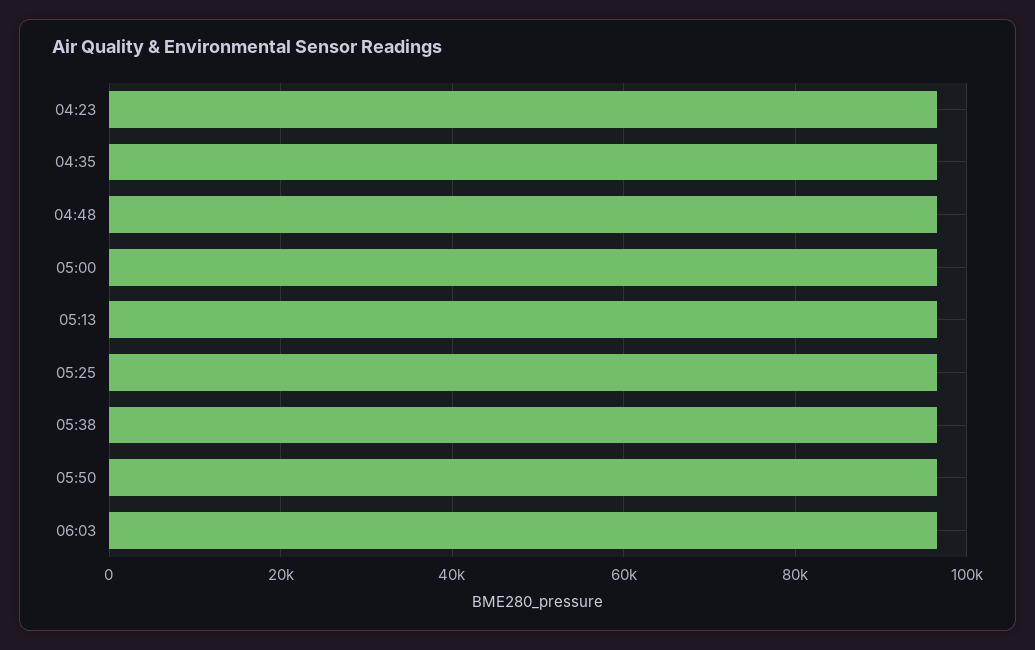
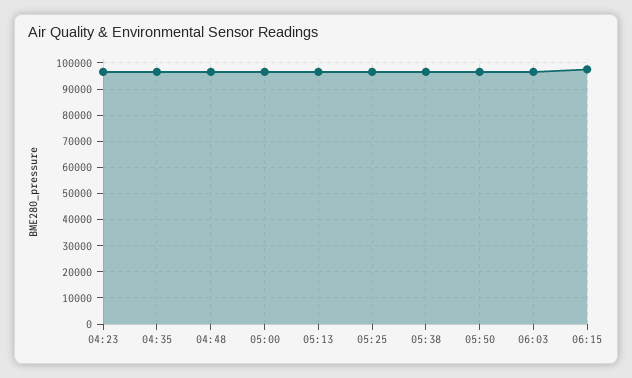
06:15: none -> 97500

